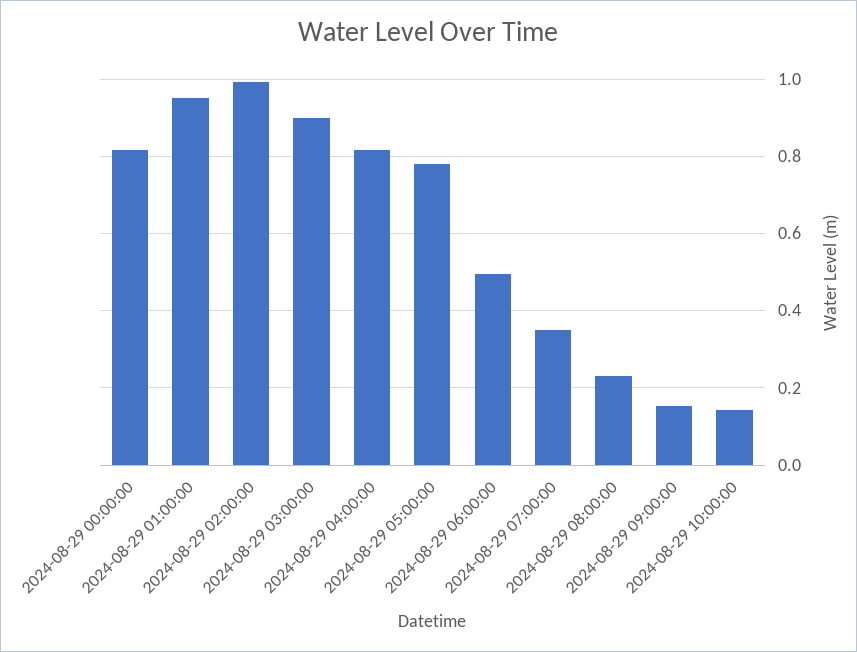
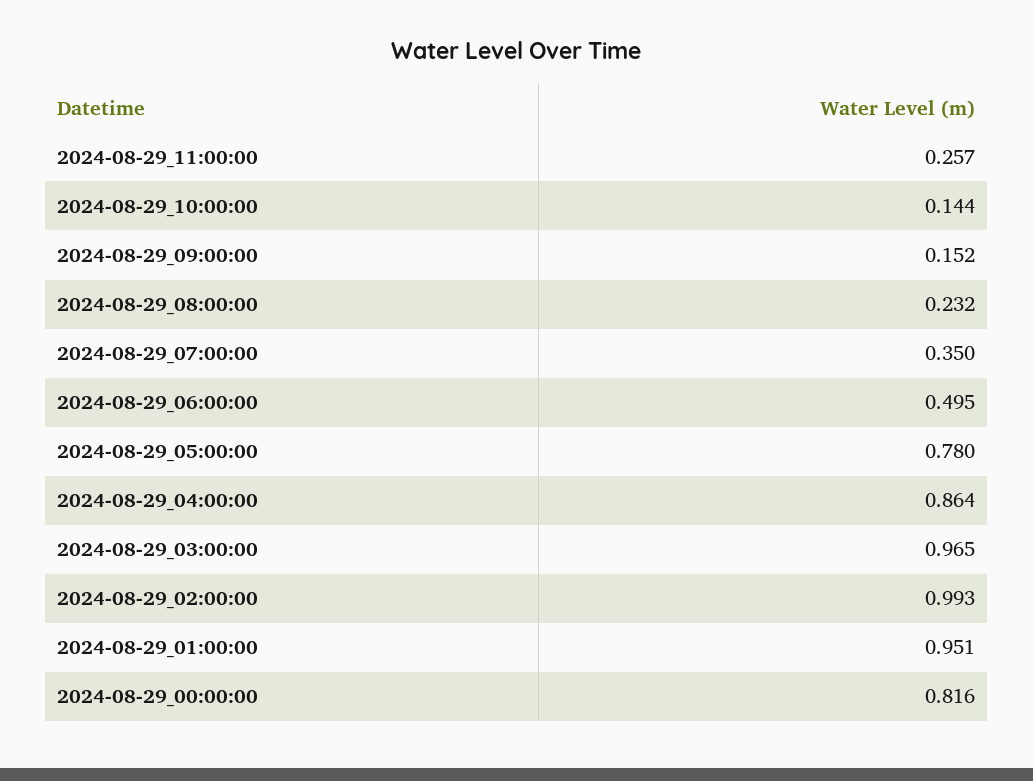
2024-08-29 03:00:00: 0.9 -> 0.965
2024-08-29 04:00:00: 0.82 -> 0.864
2024-08-29_11:00:00: none -> 0.257

